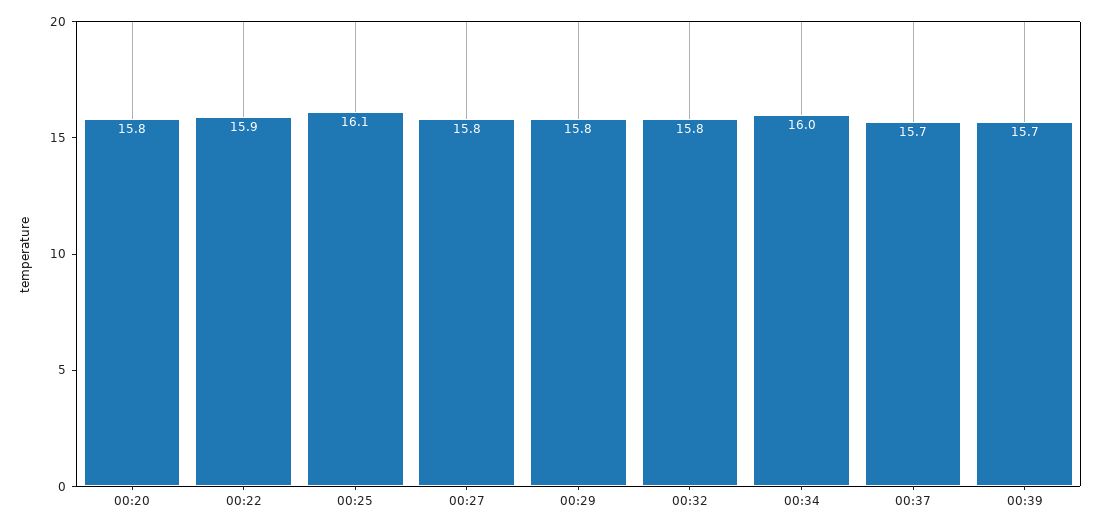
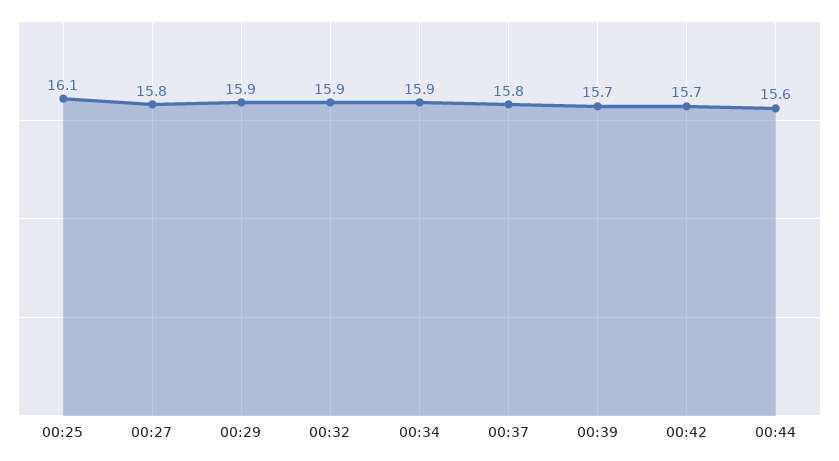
00:20: 15.8 -> none
00:22: 15.9 -> none
00:29: 15.8 -> 15.9
00:32: 15.8 -> 15.9
00:34: 16 -> 15.9
00:37: 15.7 -> 15.8
00:42: none -> 15.7
00:44: none -> 15.6

